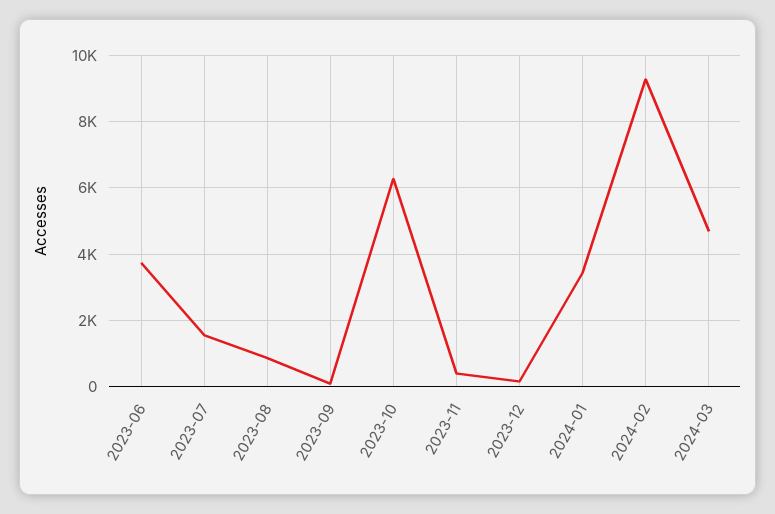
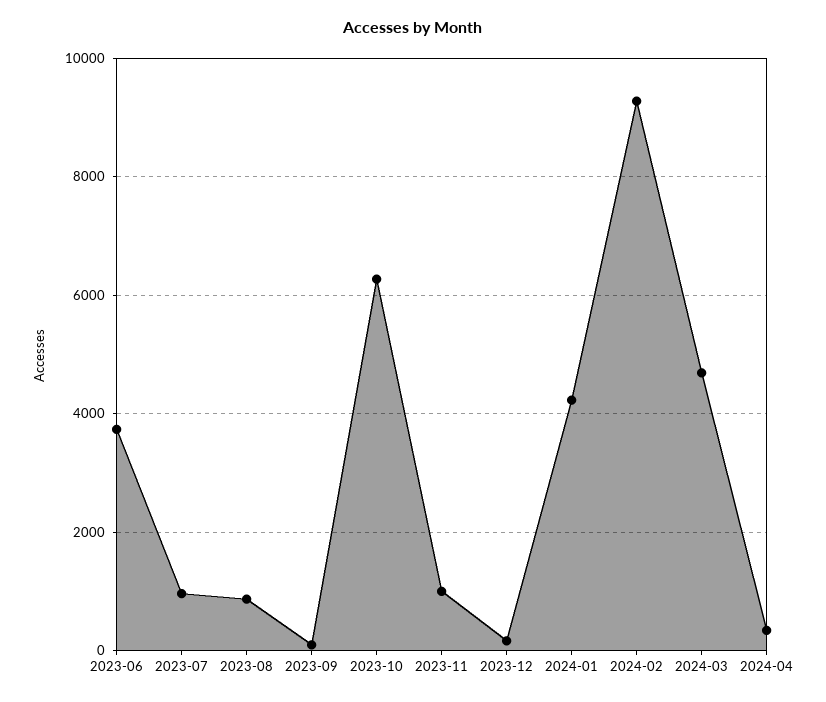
2023-07: 1600 -> 1000
2023-11: 400 -> 1000
2024-01: 3400 -> 4200
2024-04: none -> 400

